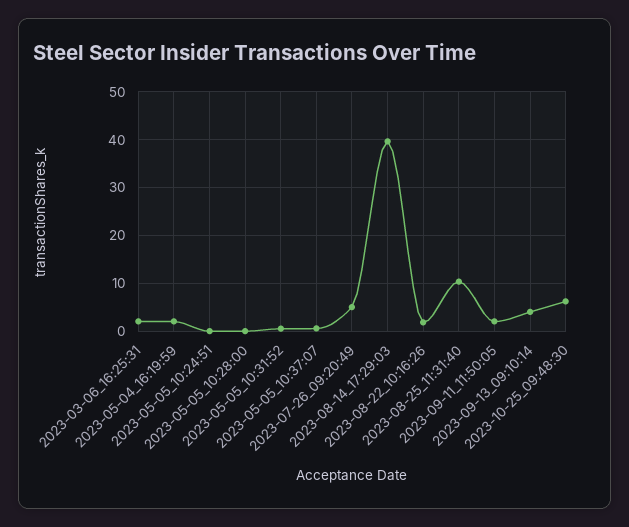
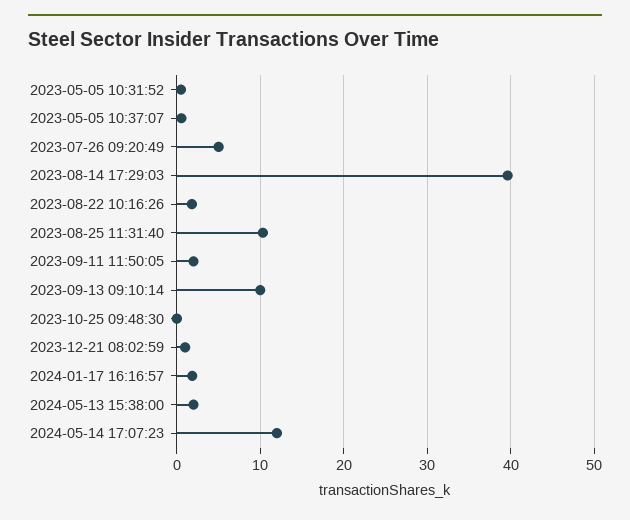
2023-03-06_16:25:31: 2 -> none
2023-05-04_16:19:59: 2 -> none
2023-05-05_10:24:51: 0 -> none
2023-05-05_10:28:00: 0 -> none
2023-09-13_09:10:14: 4 -> 10
2023-10-25_09:48:30: 6 -> 0
2023-12-21 08:02:59: none -> 1
2024-01-17 16:16:57: none -> 2
2024-05-13 15:38:00: none -> 2
2024-05-14 17:07:23: none -> 12

